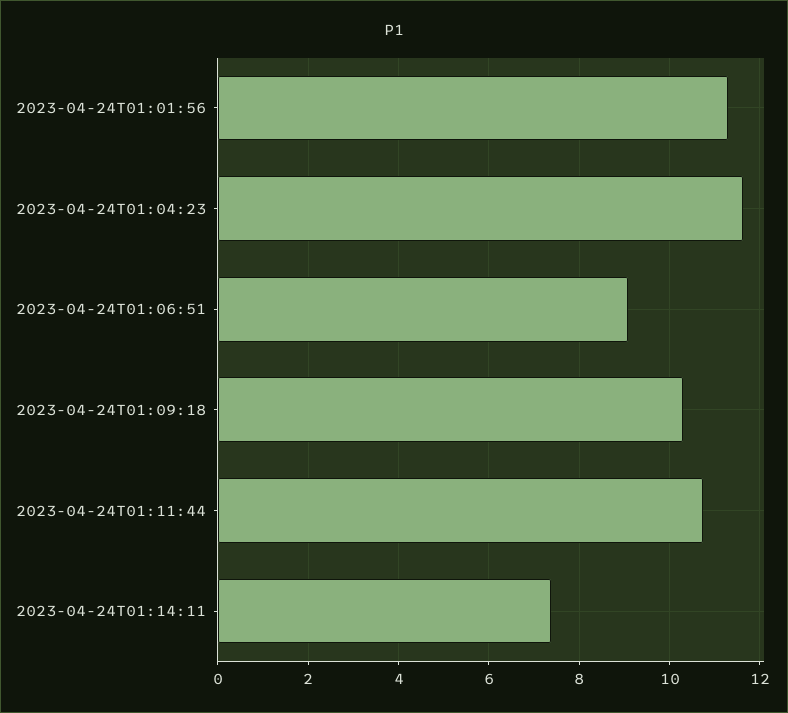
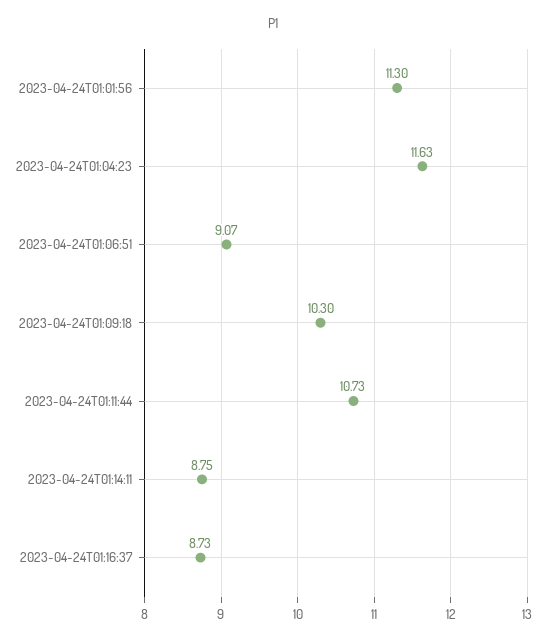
2023-04-24T01:14:11: 7.4 -> 8.75
2023-04-24T01:16:37: none -> 8.73

